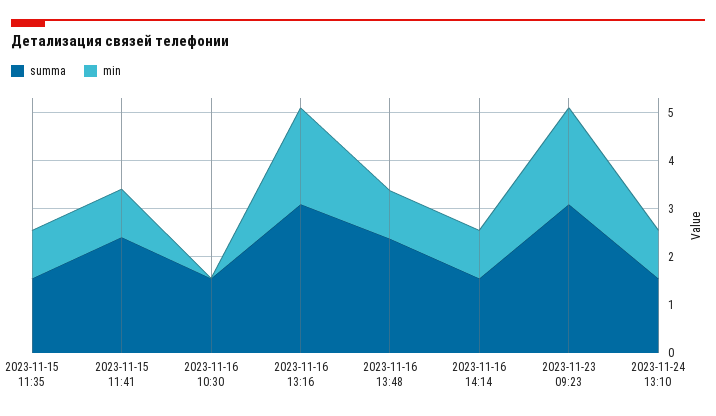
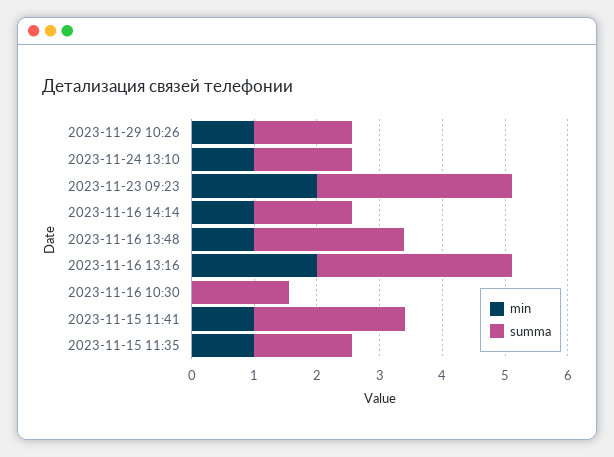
min, 2023-11-29 10:26: none -> 1
summa, 2023-11-29 10:26: none -> 1.6

